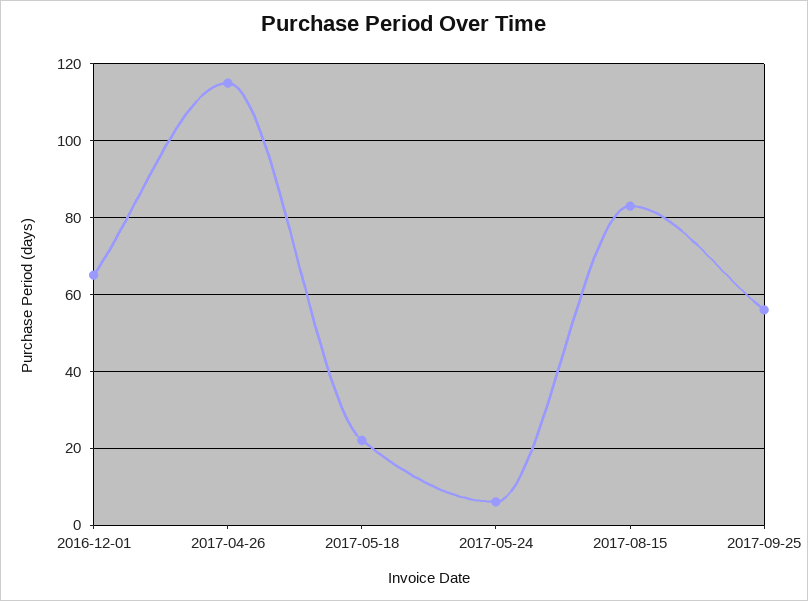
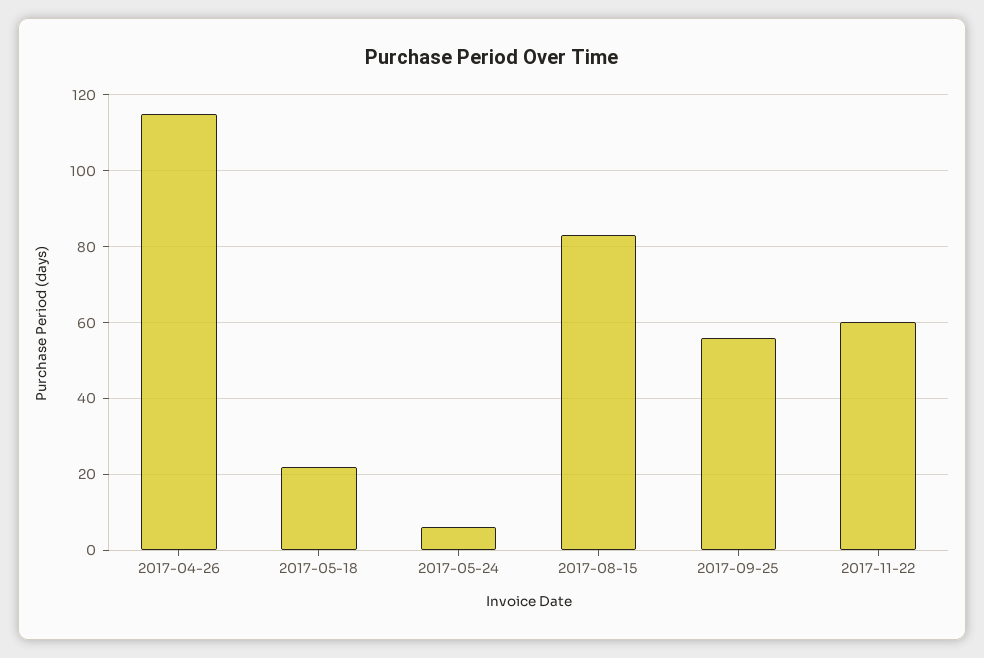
2016-12-01: 65 -> none
2017-11-22: none -> 60

